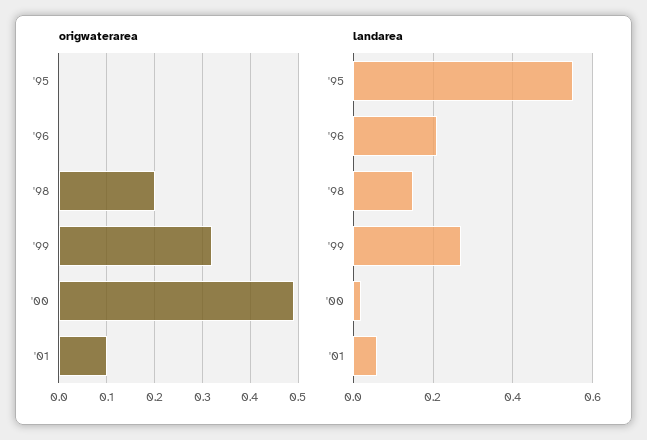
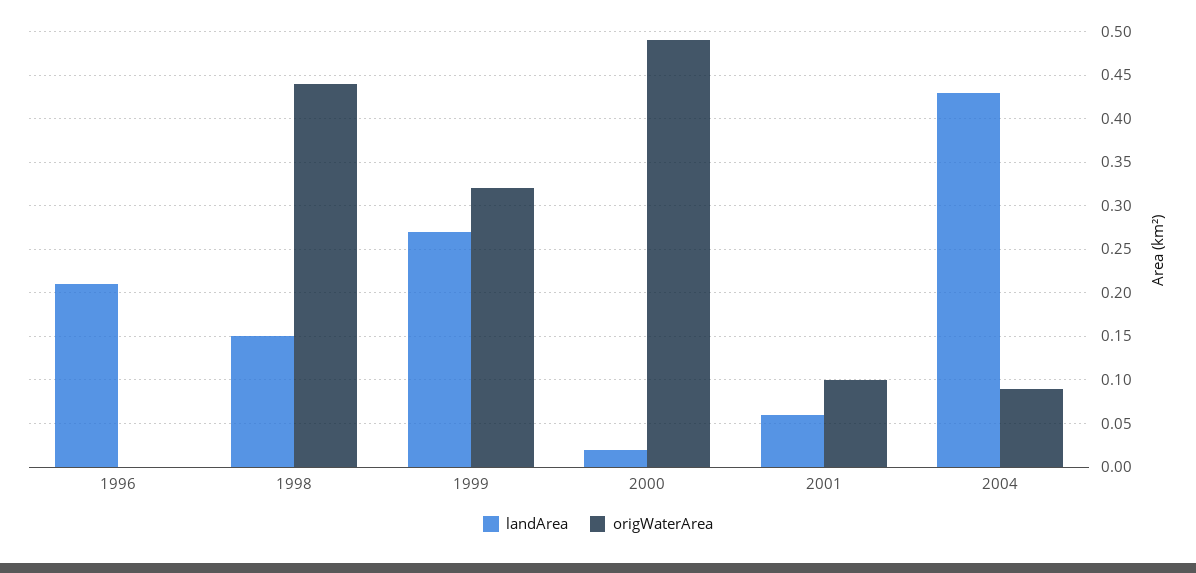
origwaterarea, '95: 0 -> none
origwaterarea, '98: 0.2 -> 0.44
landarea, '95: 0.55 -> none
landarea, 2004: none -> 0.43
origwaterarea, 2004: none -> 0.09

